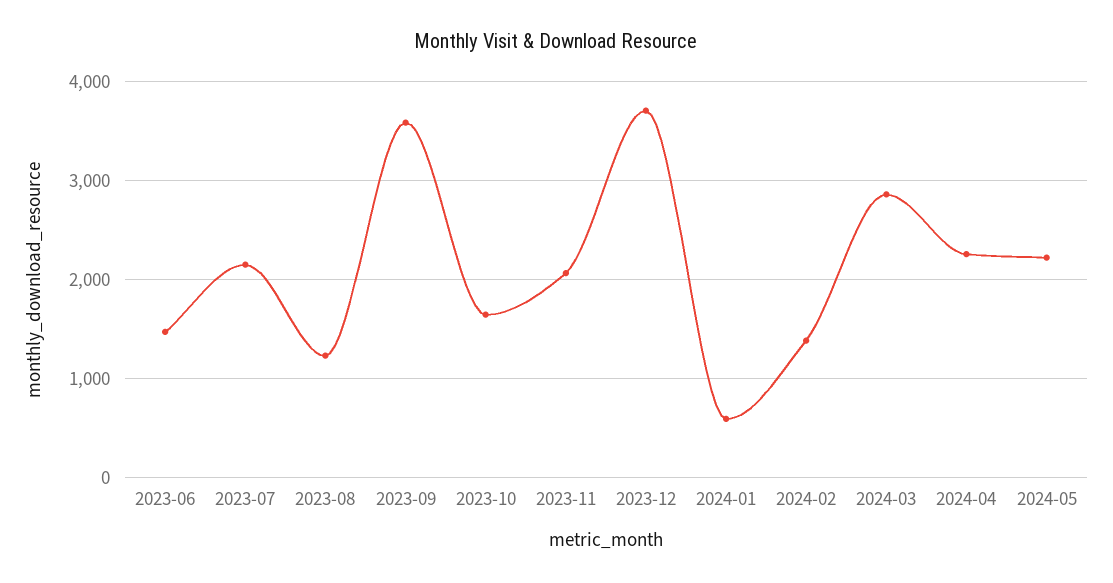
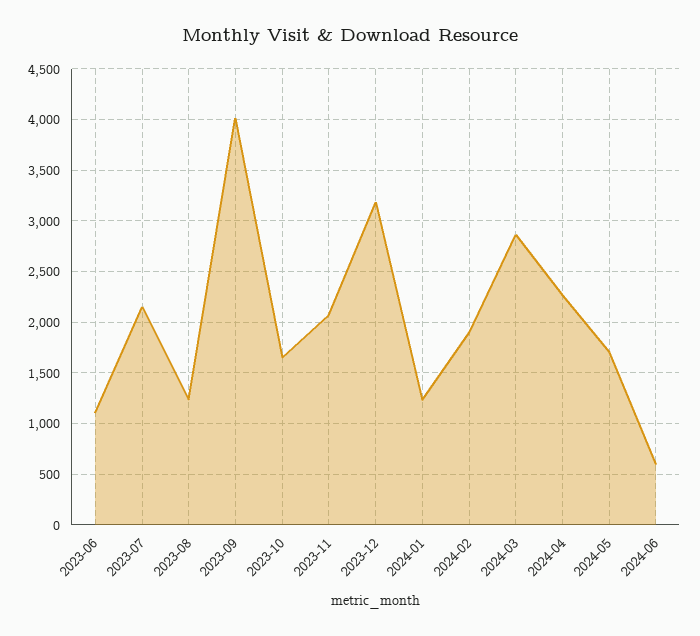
2023-06: 1500 -> 1100
2023-09: 3600 -> 4000
2023-12: 3700 -> 3200
2024-01: 600 -> 1200
2024-02: 1400 -> 1900
2024-05: 2200 -> 1700
2024-06: none -> 600

